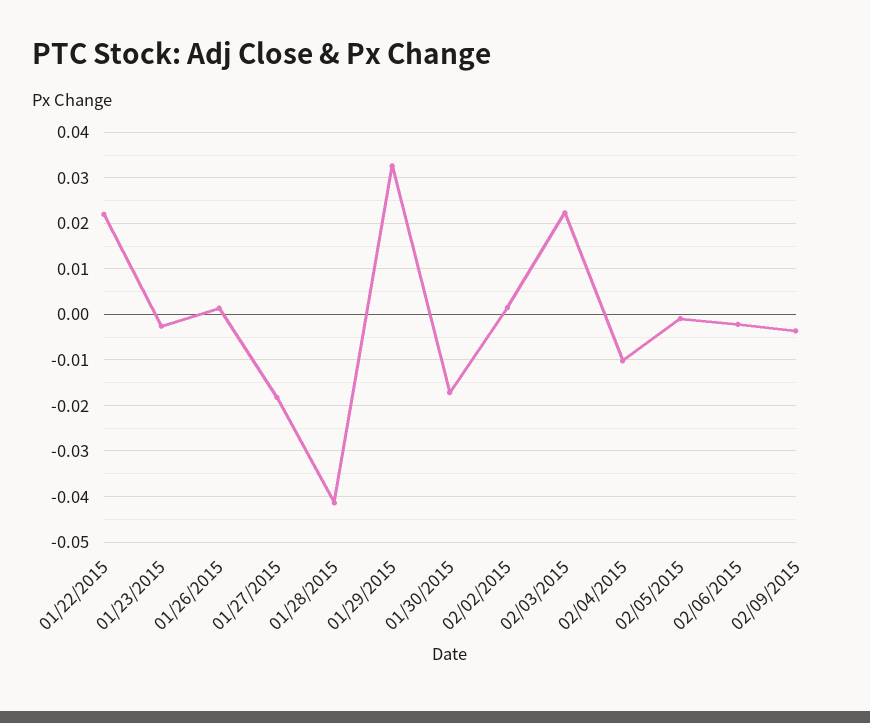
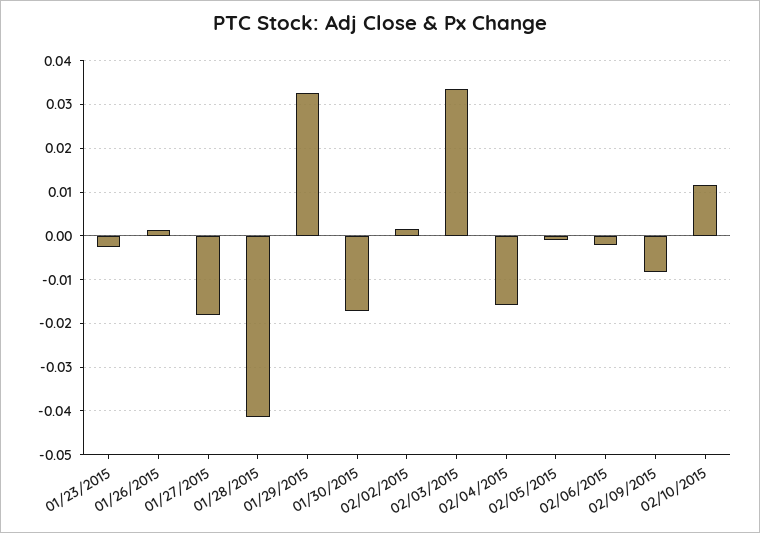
01/22/2015: 0.022 -> none
02/03/2015: 0.022 -> 0.034
02/04/2015: -0.01 -> -0.016
02/09/2015: -0.004 -> -0.008
02/10/2015: none -> 0.012

